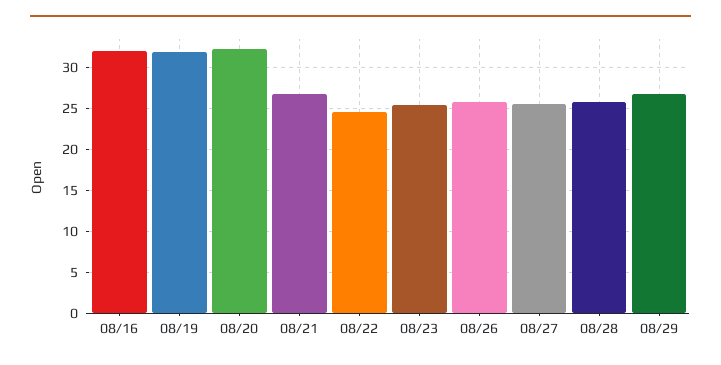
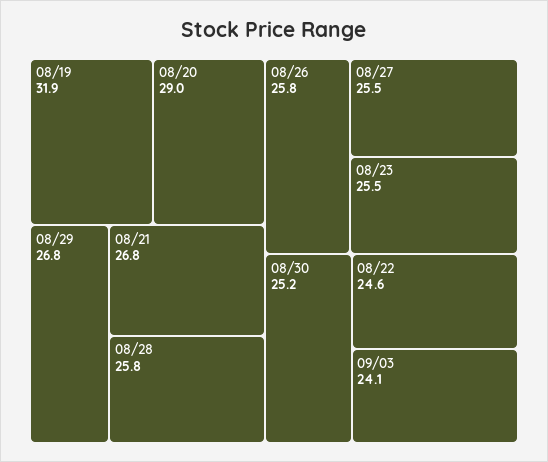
08/16: 32 -> none
08/20: 32 -> 29
08/30: none -> 25.2
09/03: none -> 24.1

